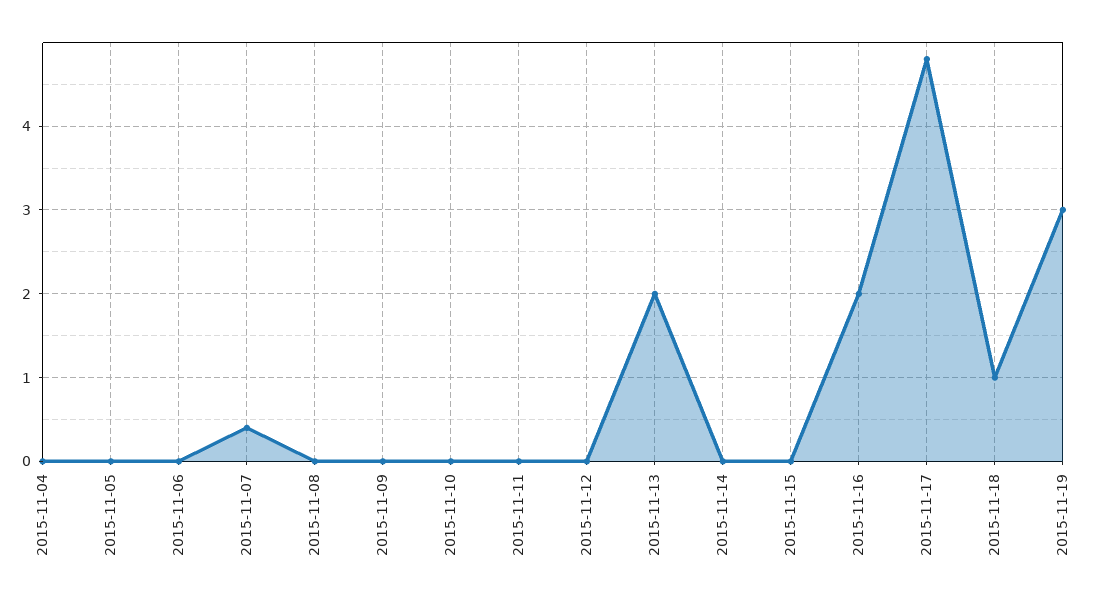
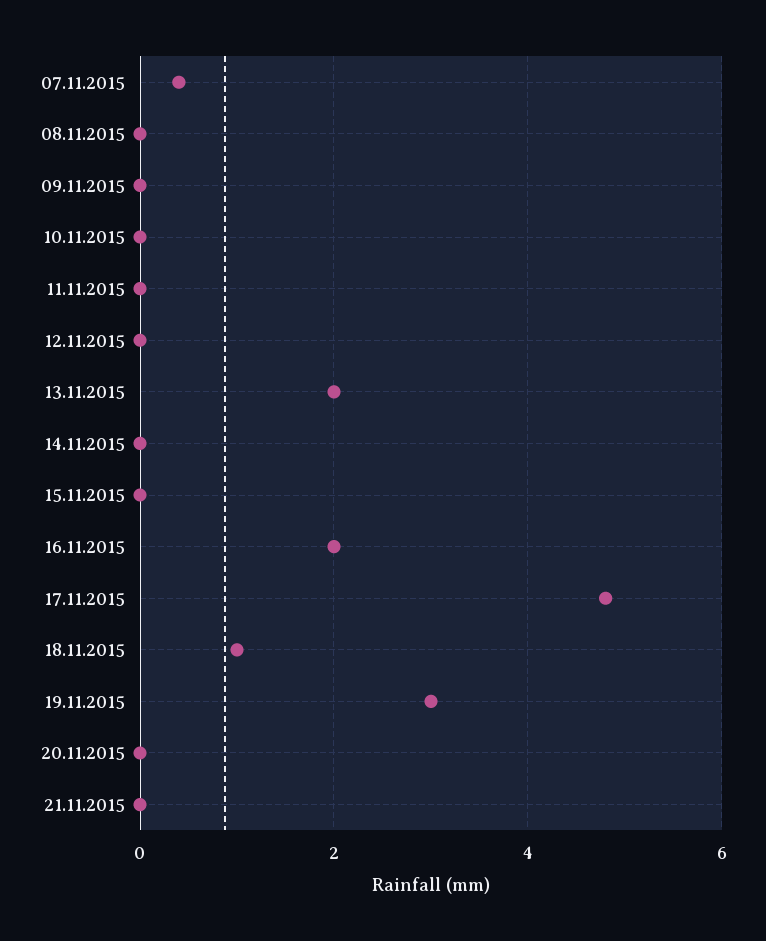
2015-11-04: 0 -> none
2015-11-05: 0 -> none
2015-11-06: 0 -> none
20.11.2015: none -> 0
21.11.2015: none -> 0

